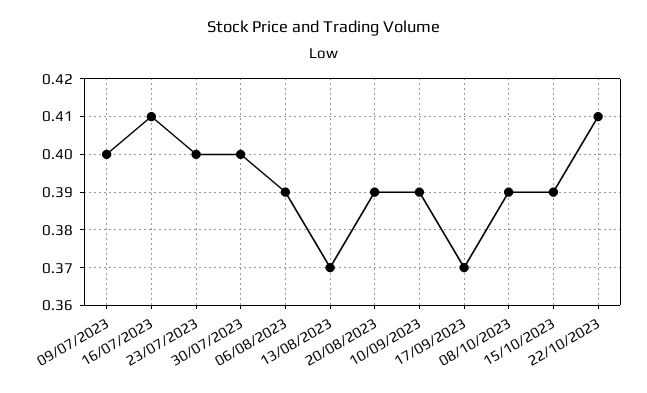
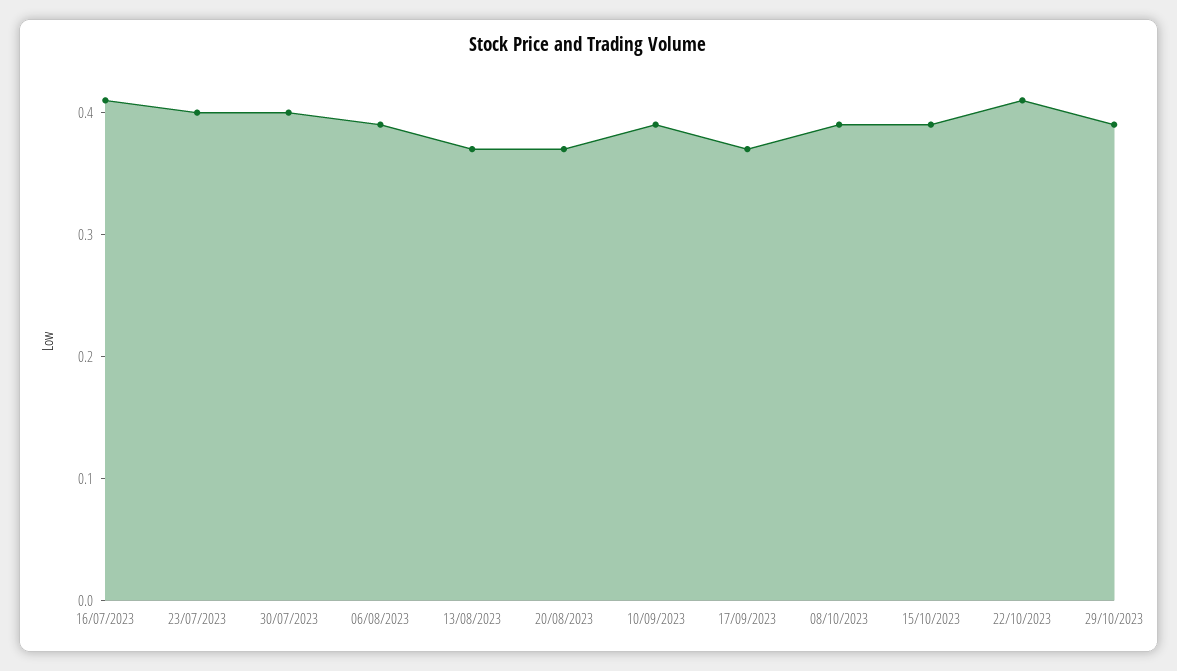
09/07/2023: 0.4 -> none
20/08/2023: 0.39 -> 0.37
29/10/2023: none -> 0.39

